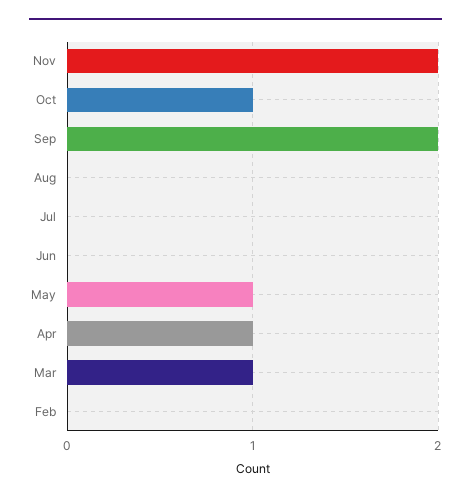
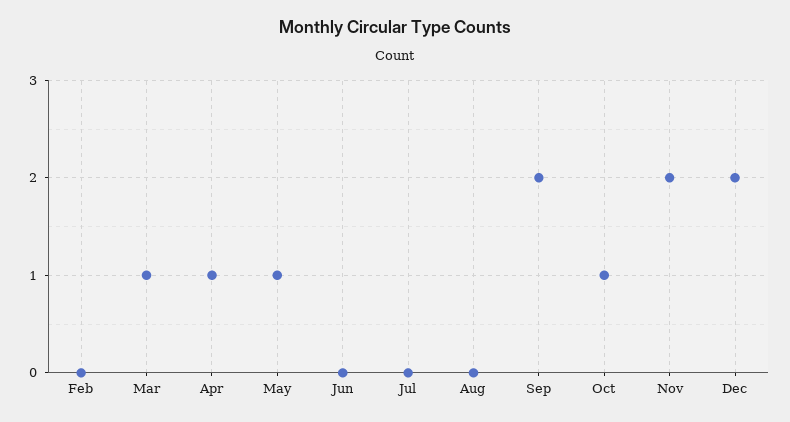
Dec: none -> 2

